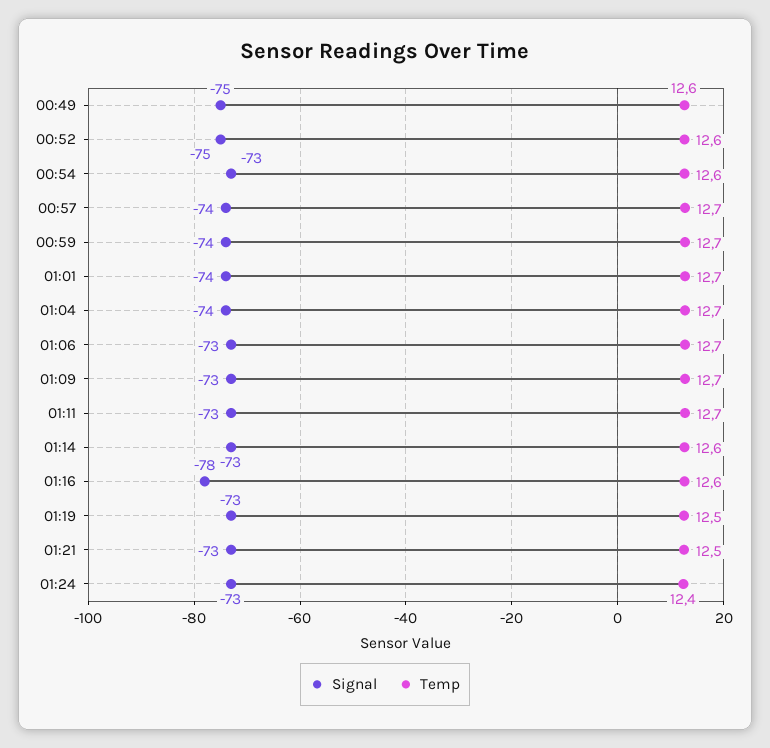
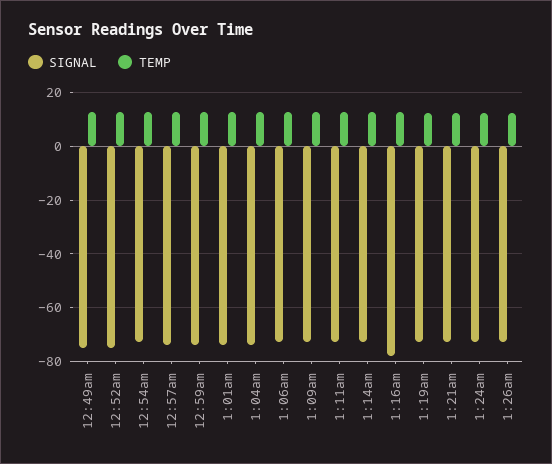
Signal, 1:26am: none -> -72.5
Temp, 1:26am: none -> 12.5

